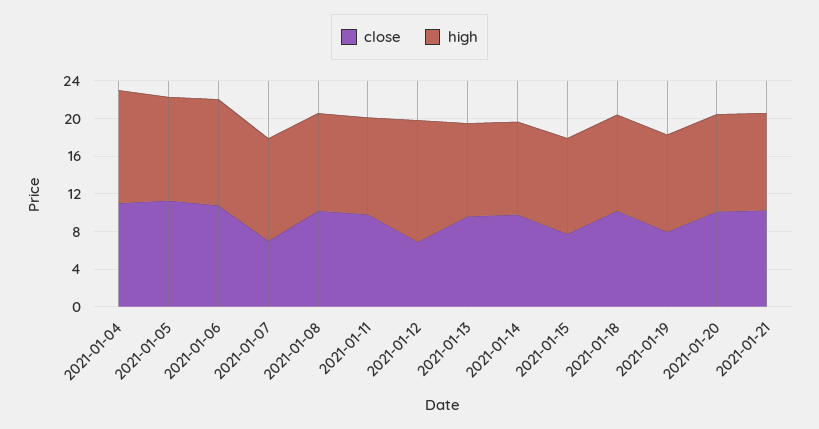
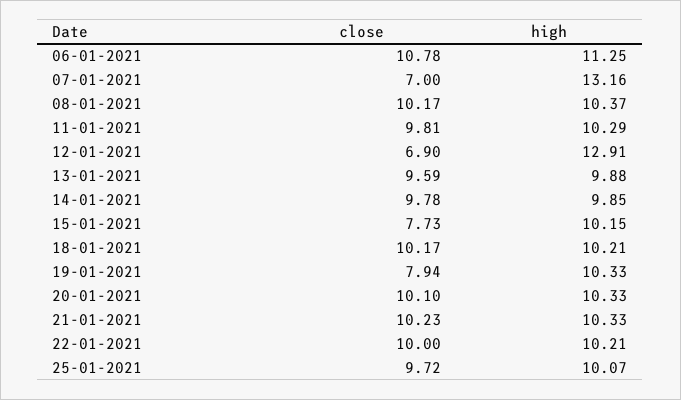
close, 2021-01-04: 11 -> none
high, 2021-01-04: 12 -> none
close, 2021-01-05: 11 -> none
high, 2021-01-05: 11 -> none
high, 2021-01-07: 11 -> 13.16
close, 22-01-2021: none -> 10
high, 22-01-2021: none -> 10.21
close, 25-01-2021: none -> 9.72
high, 25-01-2021: none -> 10.07

